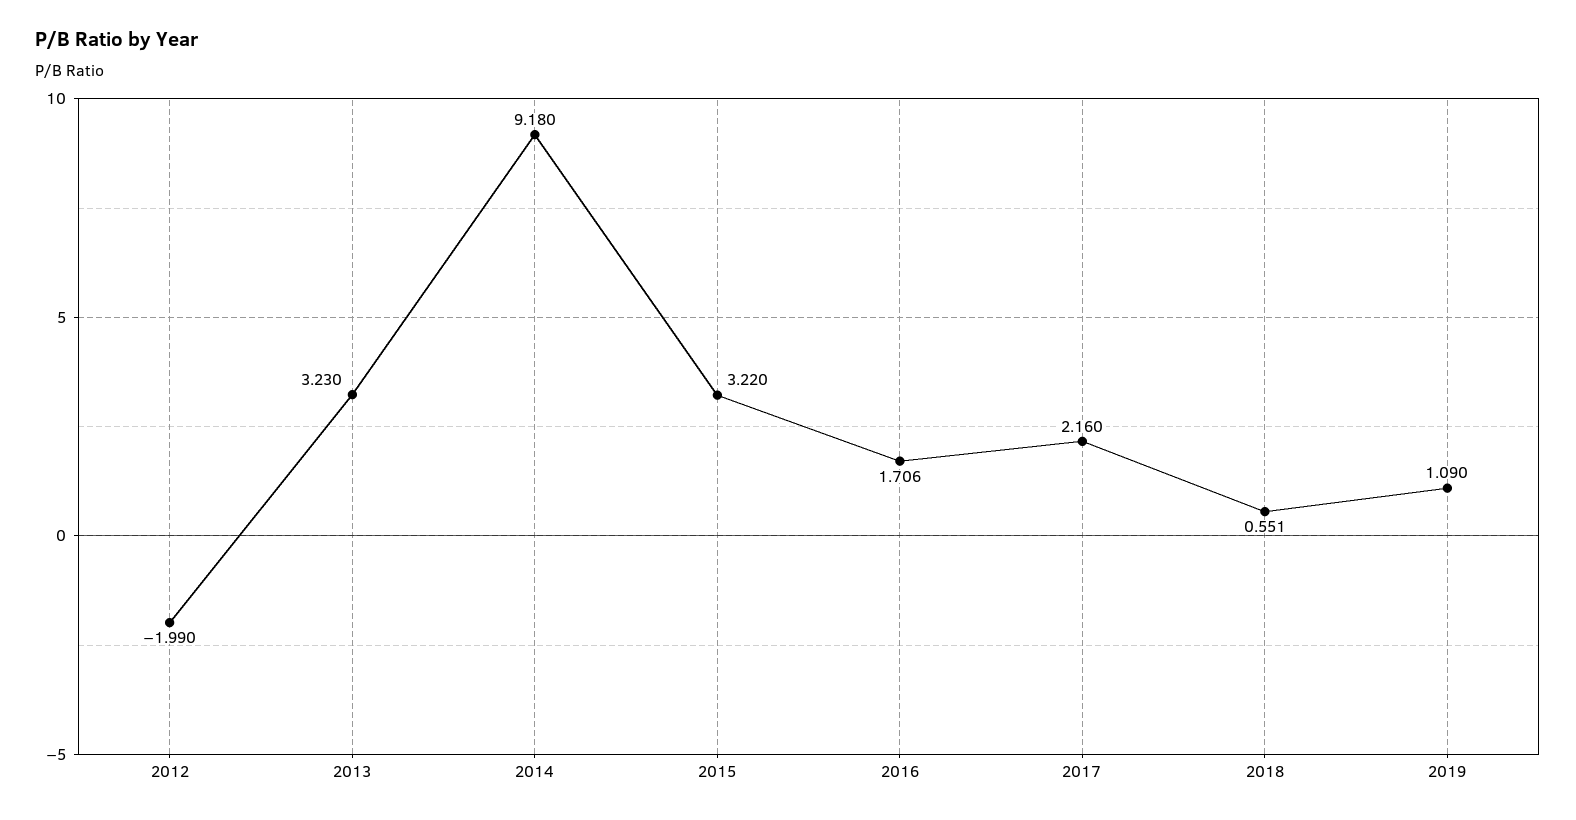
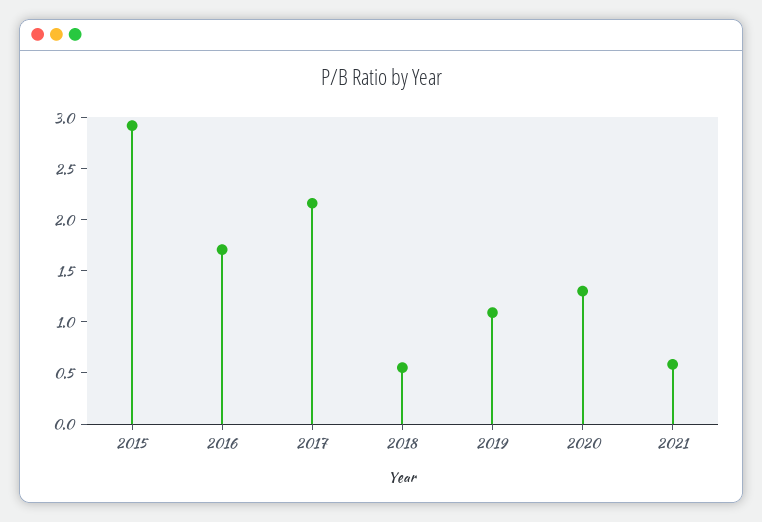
2012: -1.99 -> none
2013: 3.23 -> none
2014: 9.18 -> none
2015: 3.22 -> 2.9
2020: none -> 1.3
2021: none -> 0.6

